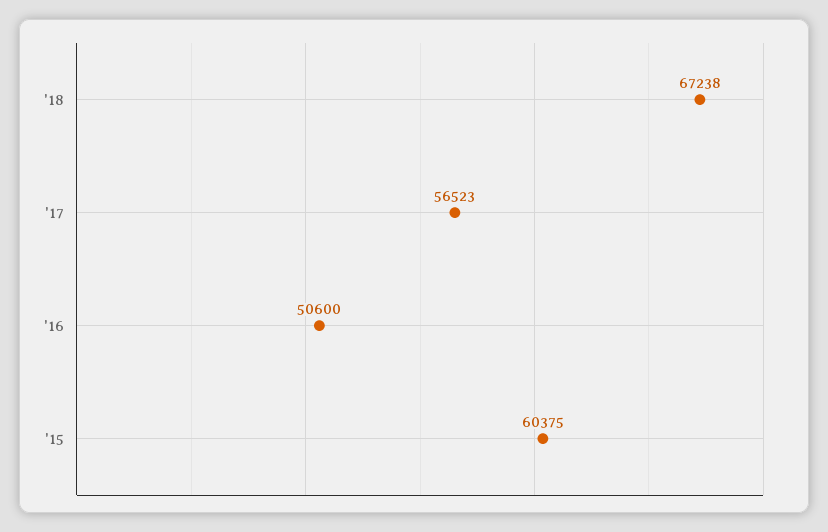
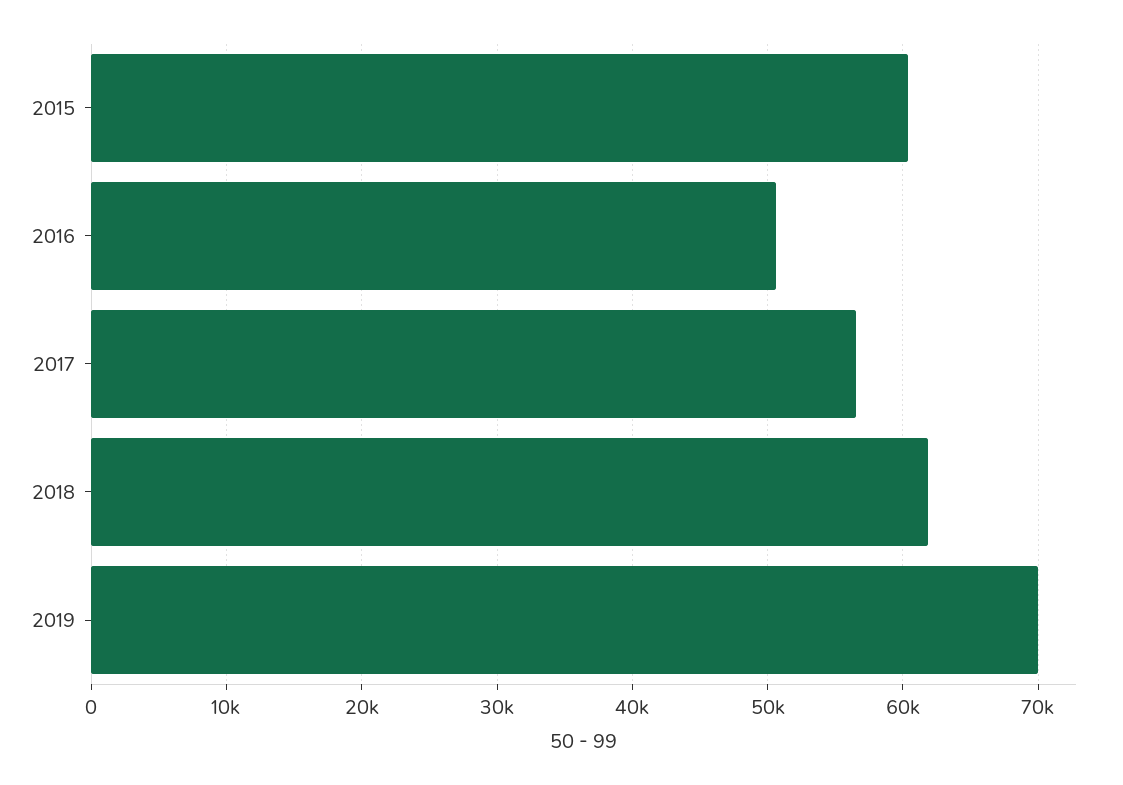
'18: 67238 -> 62000
2019: none -> 70000

